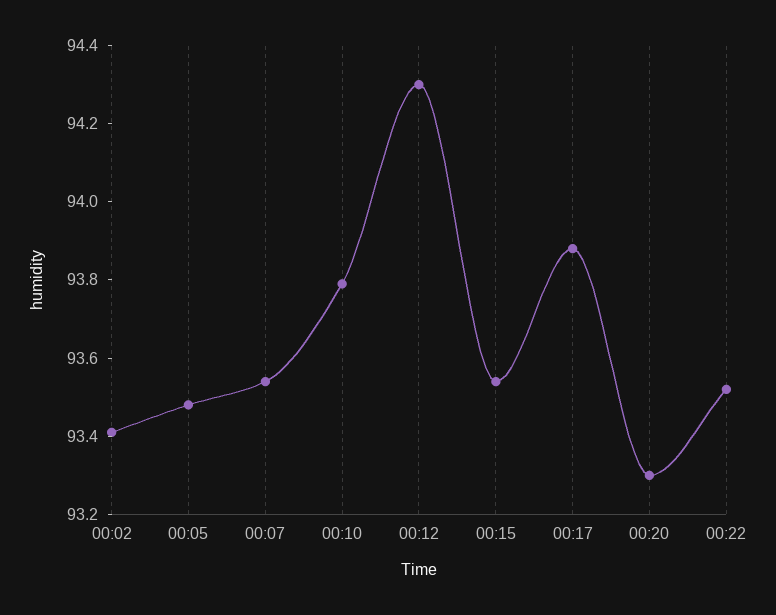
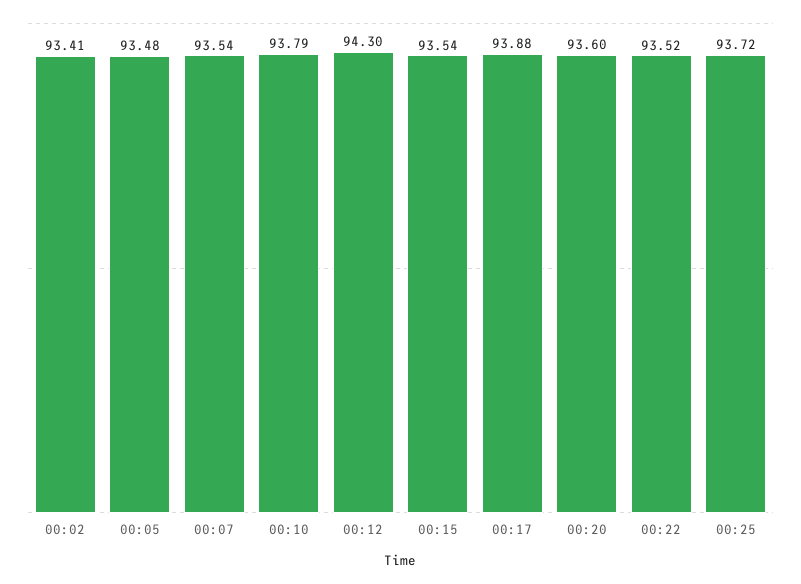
00:20: 93.3 -> 93.6
00:25: none -> 93.72

